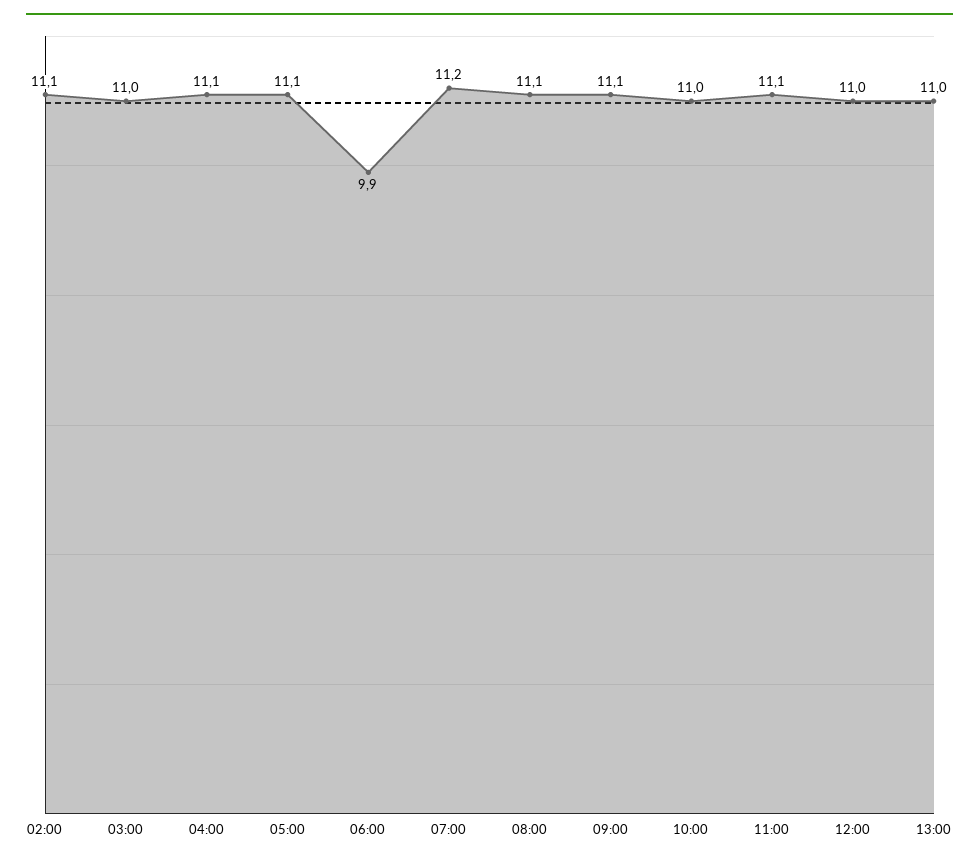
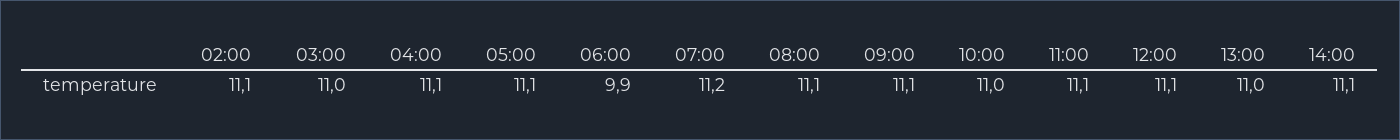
12:00: 11 -> 11.1
14:00: none -> 11.1

